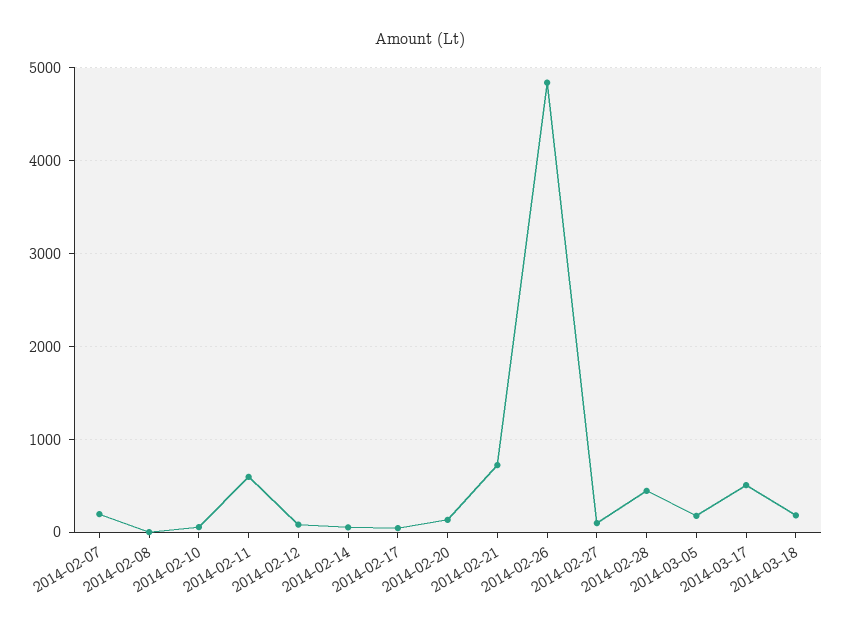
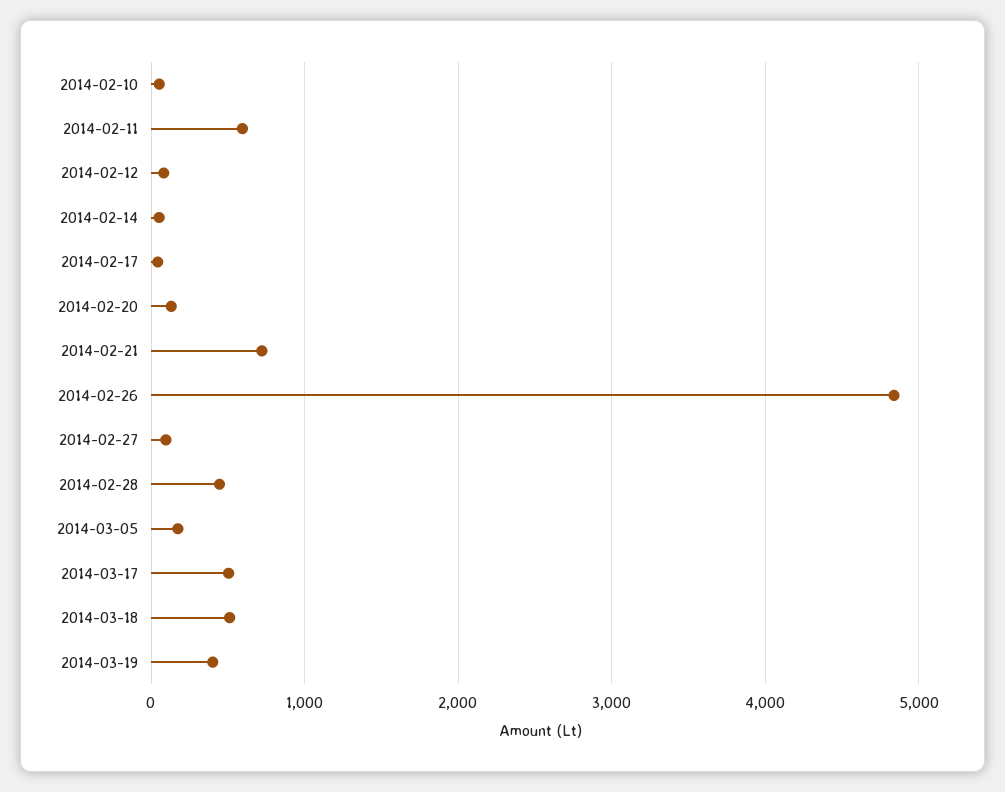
2014-02-07: 200 -> none
2014-02-08: 0 -> none
2014-03-18: 200 -> 500
2014-03-19: none -> 400

